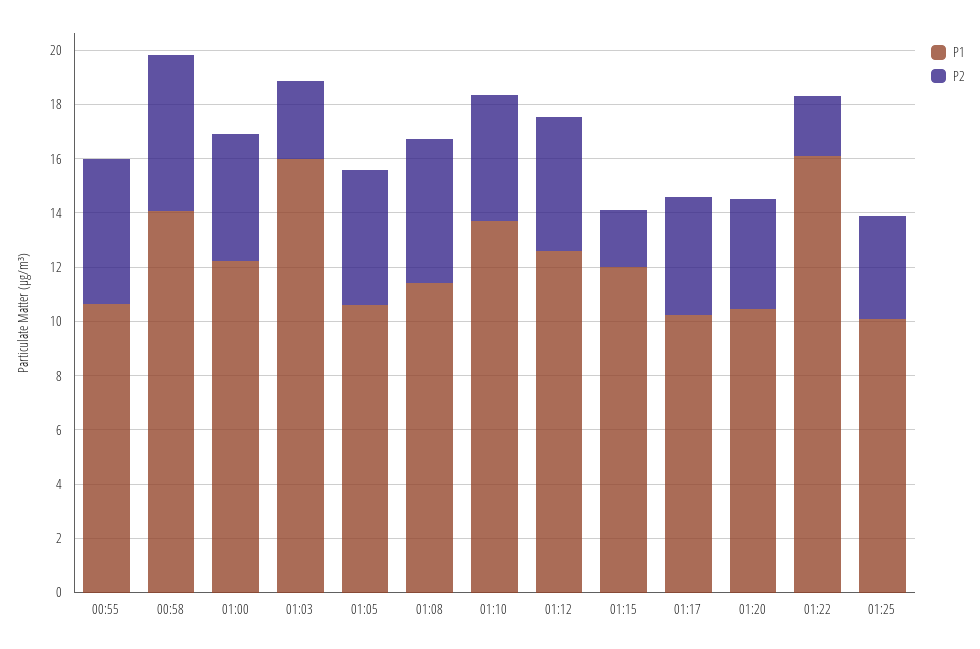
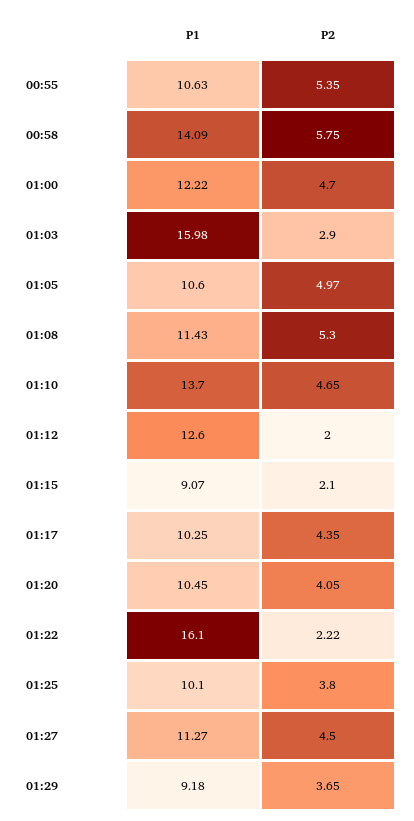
P2, 01:12: 5 -> 2
P1, 01:15: 12 -> 9.07
P1, 01:27: none -> 11.27
P2, 01:27: none -> 4.5
P1, 01:29: none -> 9.18
P2, 01:29: none -> 3.65

